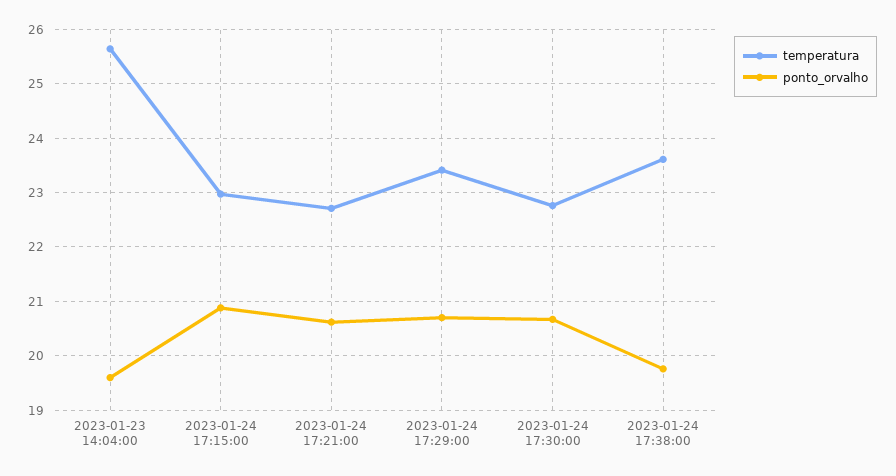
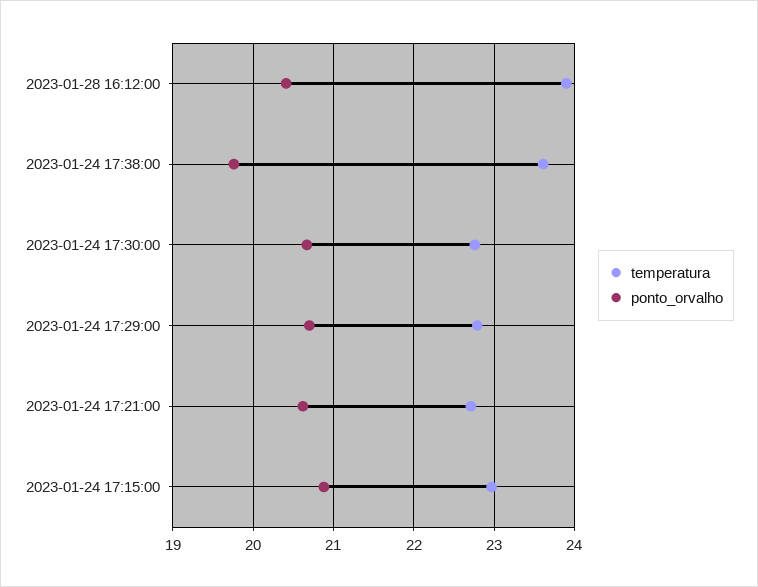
temperatura, 2023-01-23 14:04:00: 25.6 -> none
ponto_orvalho, 2023-01-23 14:04:00: 19.6 -> none
temperatura, 2023-01-24 17:29:00: 23.4 -> 22.8
temperatura, 2023-01-28 16:12:00: none -> 23.9
ponto_orvalho, 2023-01-28 16:12:00: none -> 20.4

